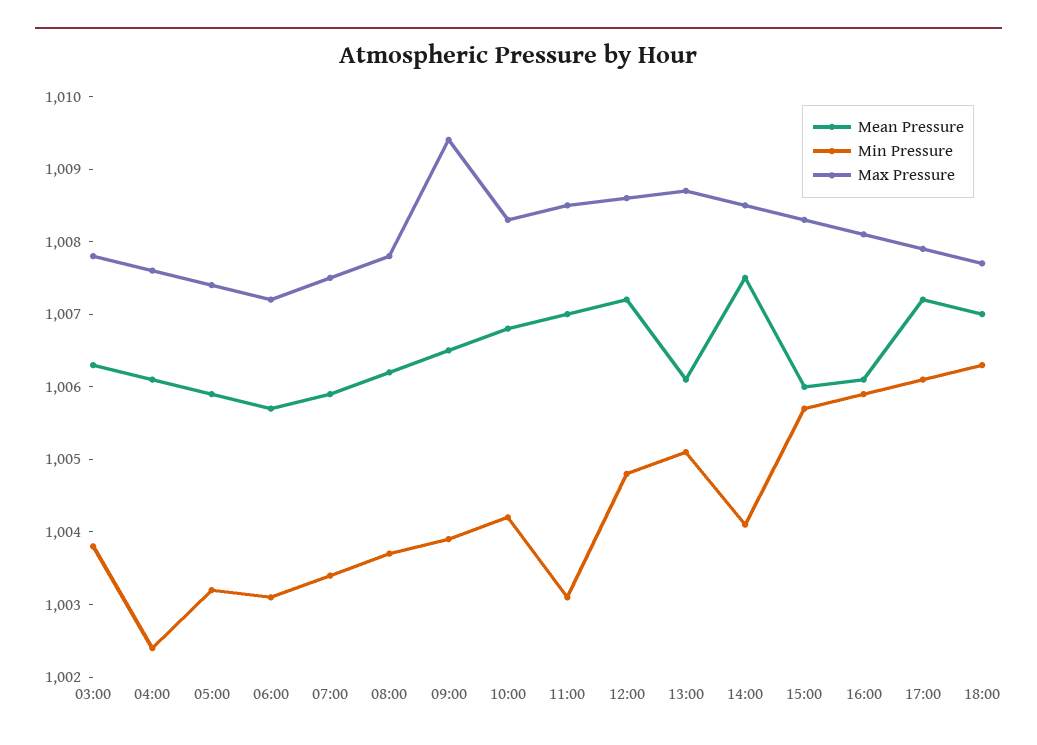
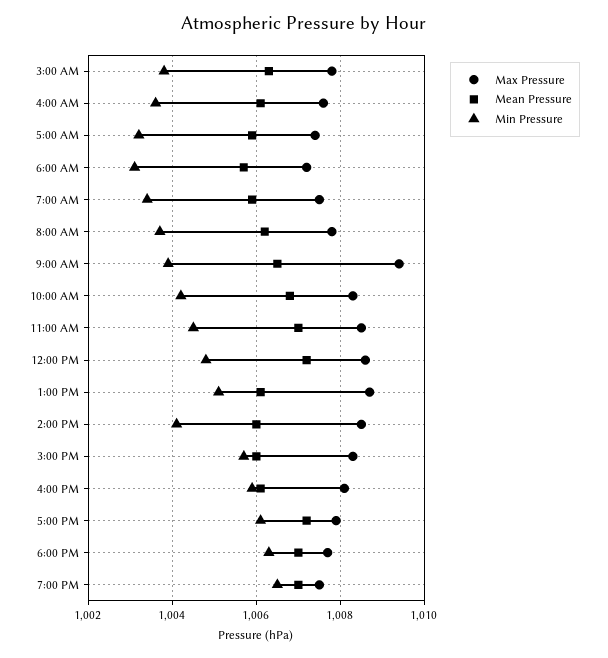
Min Pressure, 04:00: 1002.5 -> 1003.5
Min Pressure, 11:00: 1003 -> 1004.5
Mean Pressure, 14:00: 1007.5 -> 1006
Max Pressure, 7:00 PM: none -> 1007.5
Mean Pressure, 7:00 PM: none -> 1007
Min Pressure, 7:00 PM: none -> 1006.5

